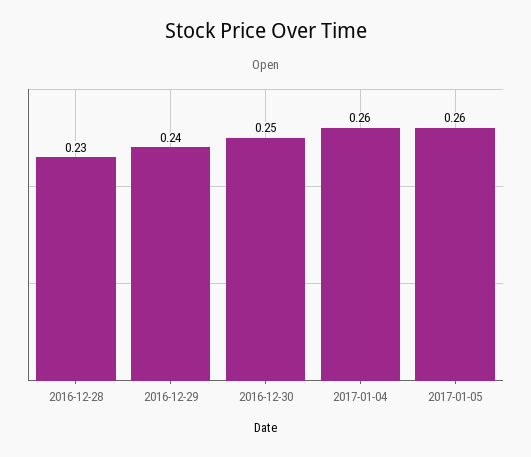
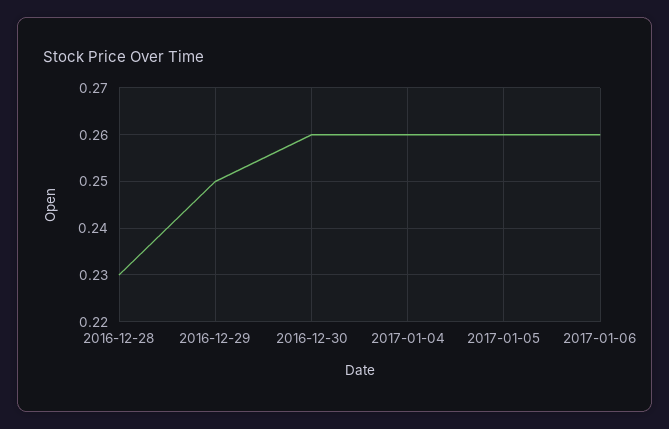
2016-12-29: 0.24 -> 0.25
2016-12-30: 0.25 -> 0.26
2017-01-06: none -> 0.26

